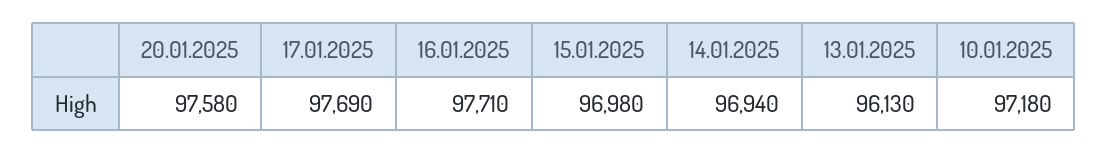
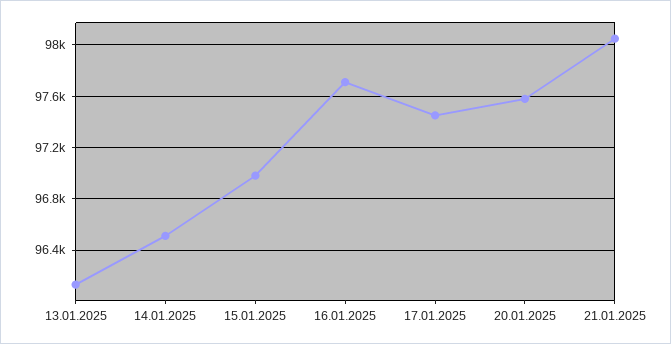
17.01.2025: 97690 -> 97450
14.01.2025: 96940 -> 96500
10.01.2025: 97180 -> none
21.01.2025: none -> 98050

